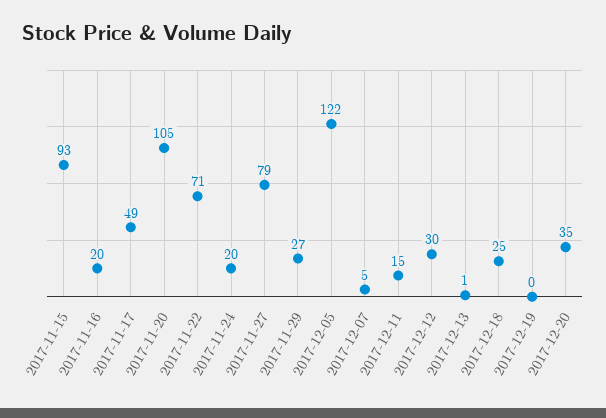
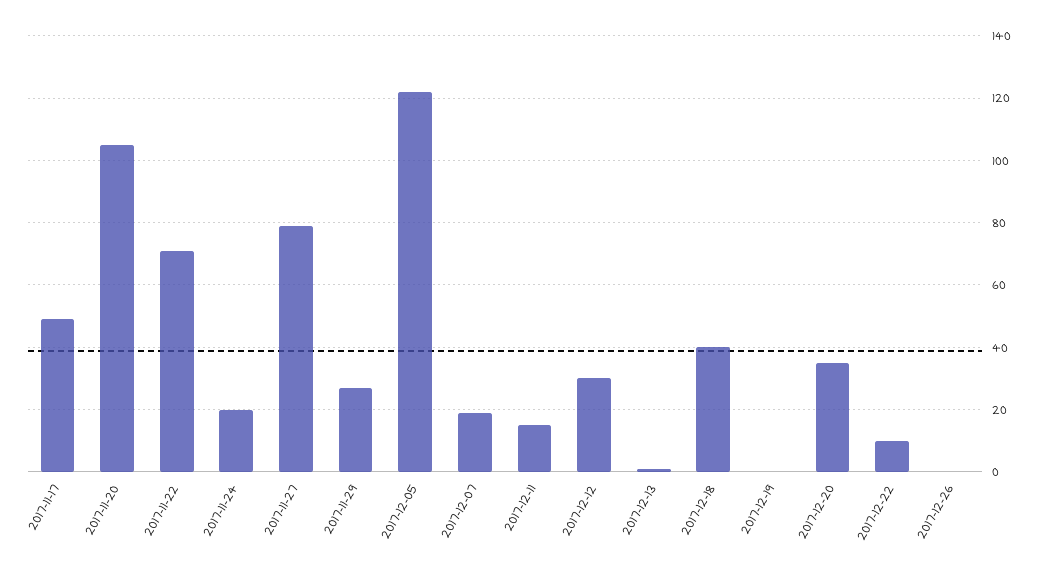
2017-11-15: 93 -> none
2017-11-16: 20 -> none
2017-12-07: 5 -> 20
2017-12-18: 25 -> 40
2017-12-22: none -> 10
2017-12-26: none -> 0

